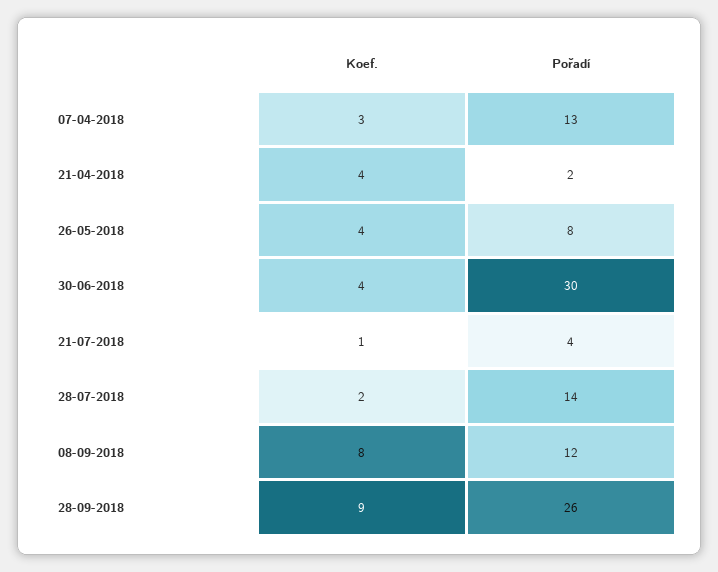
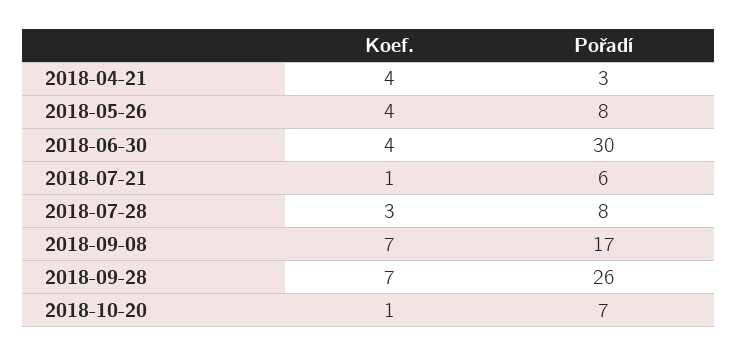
Koef., 07-04-2018: 3 -> none
Pořadí, 07-04-2018: 13 -> none
Pořadí, 21-04-2018: 2 -> 3
Pořadí, 21-07-2018: 4 -> 6
Koef., 28-07-2018: 2 -> 3
Pořadí, 28-07-2018: 14 -> 8
Koef., 08-09-2018: 8 -> 7
Pořadí, 08-09-2018: 12 -> 17
Koef., 28-09-2018: 9 -> 7
Koef., 2018-10-20: none -> 1
Pořadí, 2018-10-20: none -> 7

